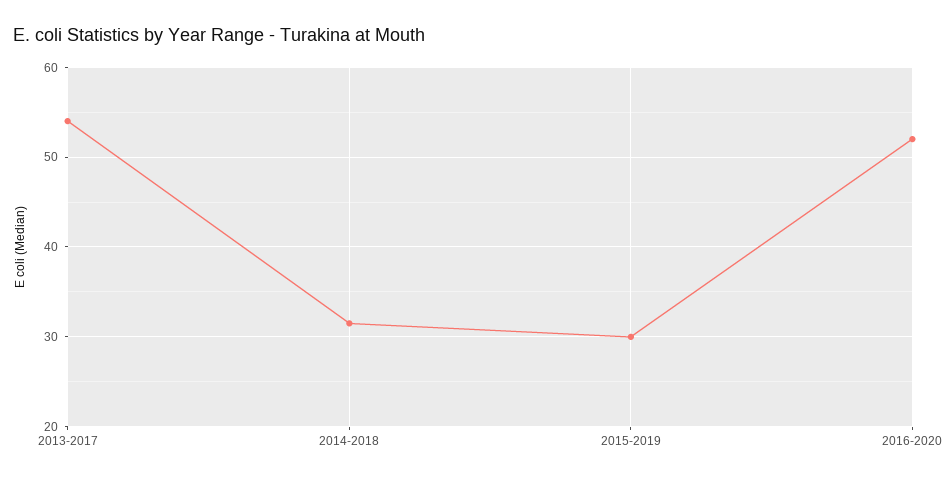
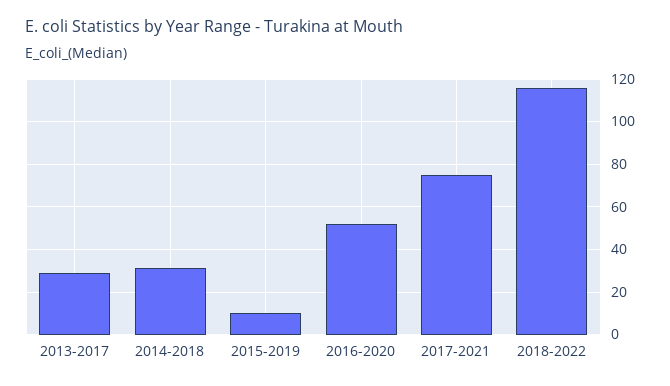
2013-2017: 54 -> 30
2015-2019: 30 -> 10
2017-2021: none -> 75
2018-2022: none -> 115

